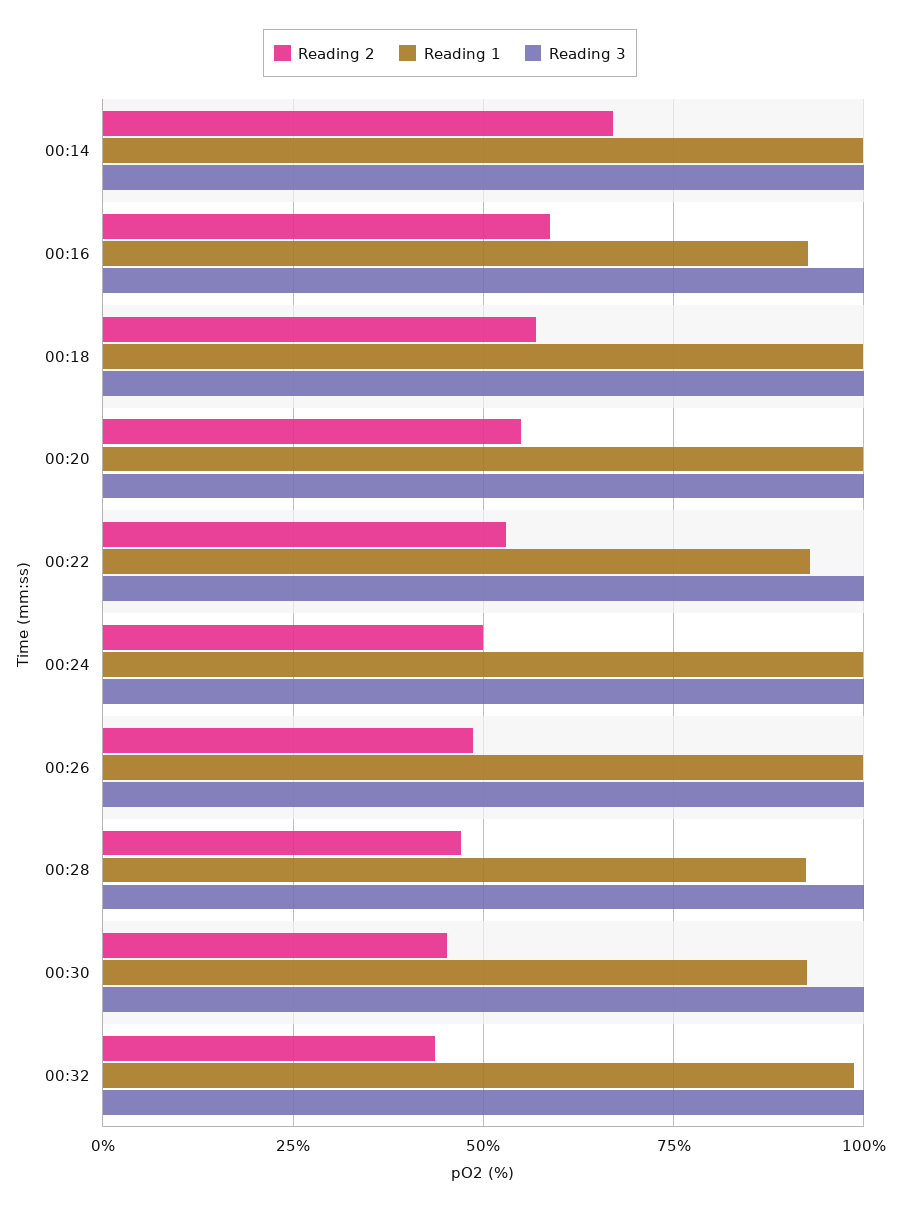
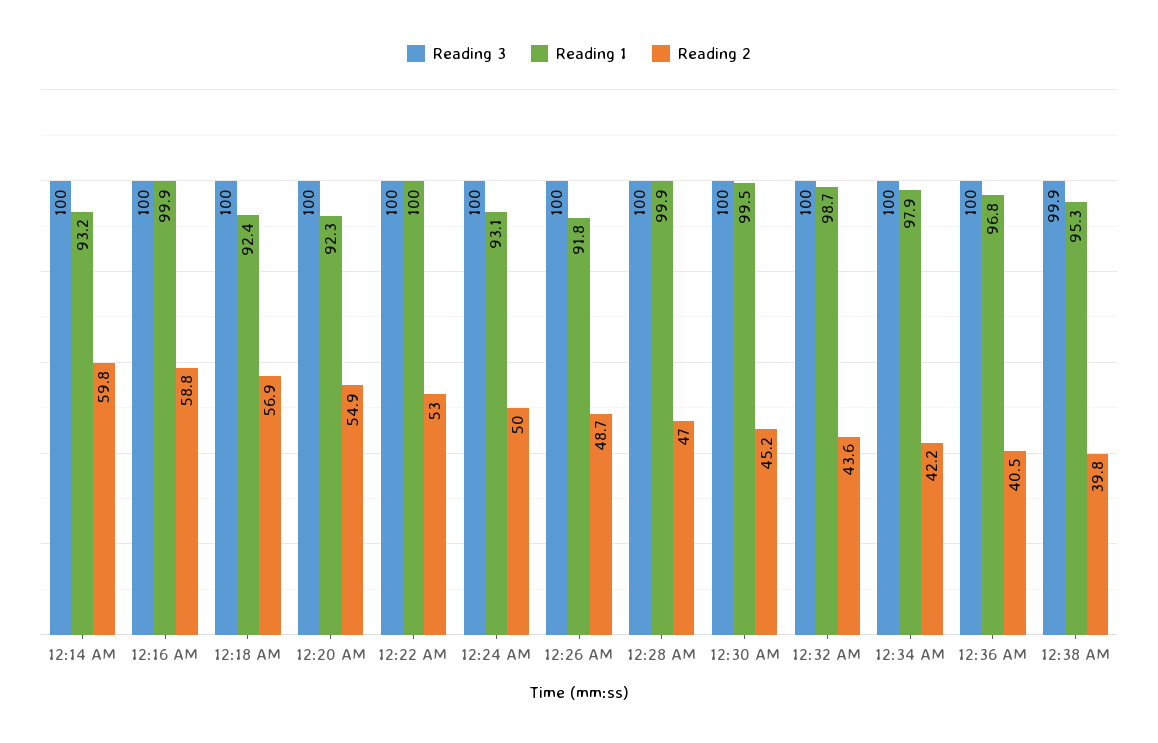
Reading 2, 00:14: 67.5 -> 59.8
Reading 1, 00:14: 100 -> 93.2
Reading 1, 00:16: 92.5 -> 99.9
Reading 1, 00:18: 100 -> 92.4
Reading 1, 00:20: 100 -> 92.3
Reading 1, 00:22: 92.5 -> 100
Reading 1, 00:24: 100 -> 93.1
Reading 1, 00:26: 100 -> 91.8
Reading 1, 00:28: 92.5 -> 99.9
Reading 1, 00:30: 92.5 -> 99.5
Reading 3, 12:34 AM: none -> 100
Reading 1, 12:34 AM: none -> 97.9
Reading 2, 12:34 AM: none -> 42.2
Reading 3, 12:36 AM: none -> 100
Reading 1, 12:36 AM: none -> 96.8
Reading 2, 12:36 AM: none -> 40.5
Reading 3, 12:38 AM: none -> 99.9
Reading 1, 12:38 AM: none -> 95.3
Reading 2, 12:38 AM: none -> 39.8

